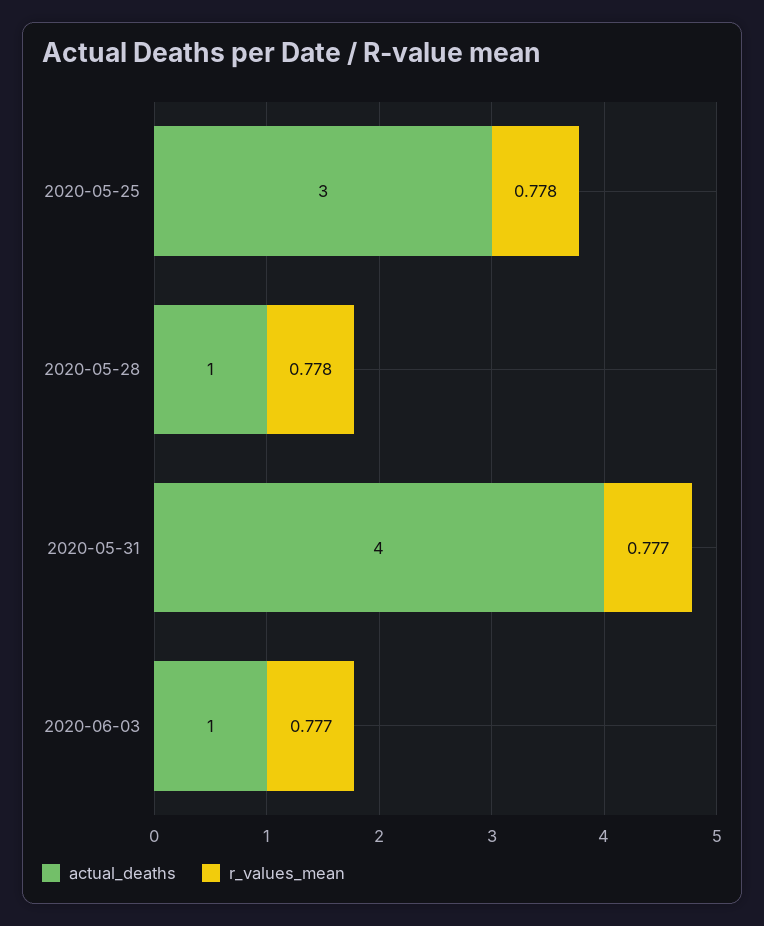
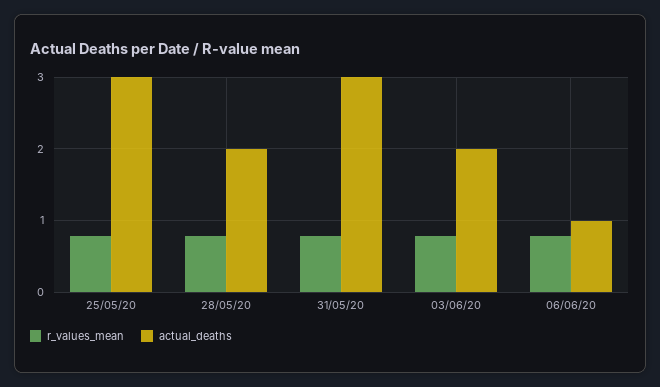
actual_deaths, 2020-05-28: 1 -> 2
actual_deaths, 2020-05-31: 4 -> 3
actual_deaths, 2020-06-03: 1 -> 2
r_values_mean, 06/06/20: none -> 0.8
actual_deaths, 06/06/20: none -> 1

